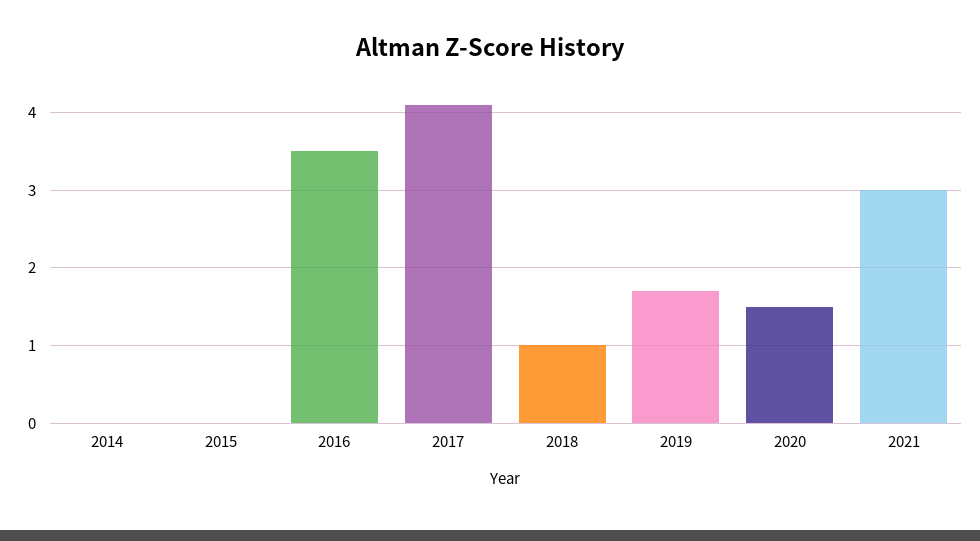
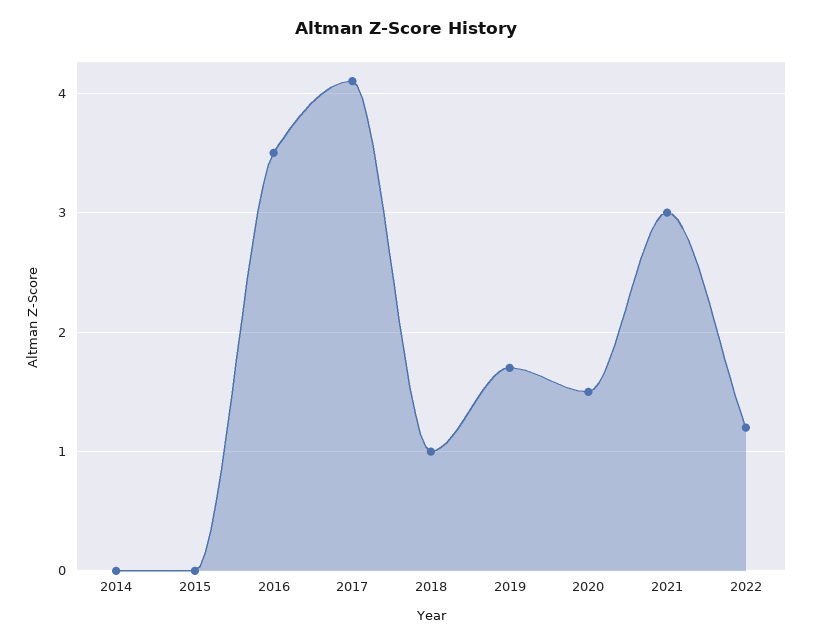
2022: none -> 1.2

